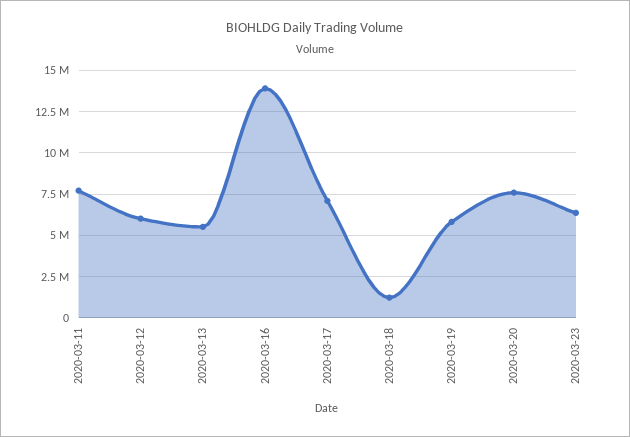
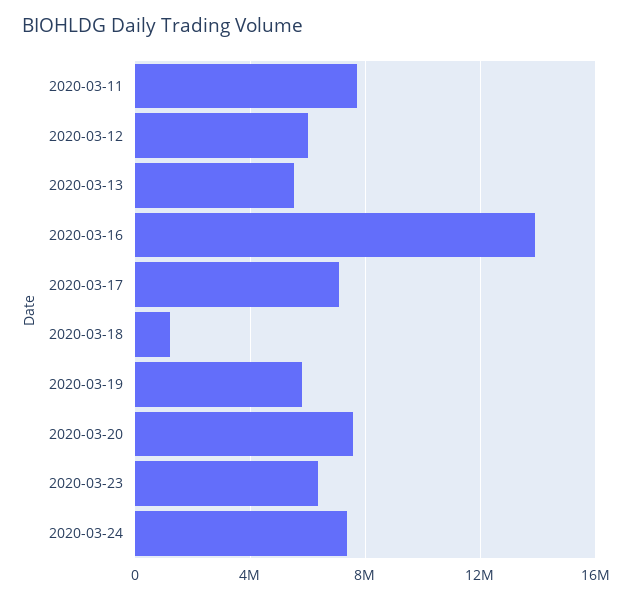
2020-03-24: none -> 7500000

